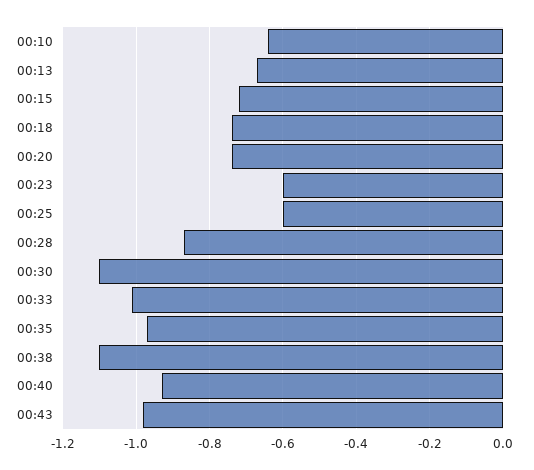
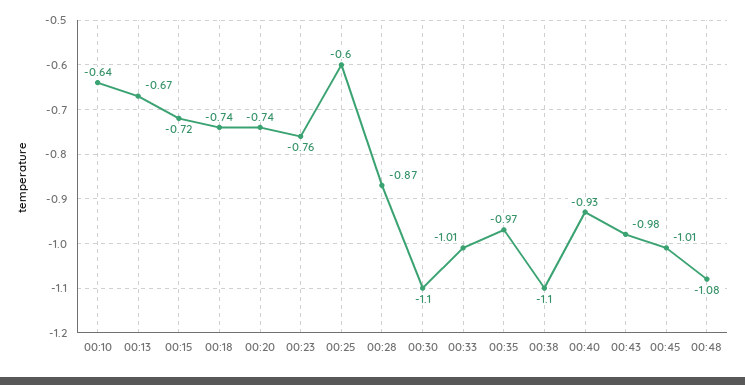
00:23: -0.6 -> -0.76
00:45: none -> -1.01
00:48: none -> -1.08

